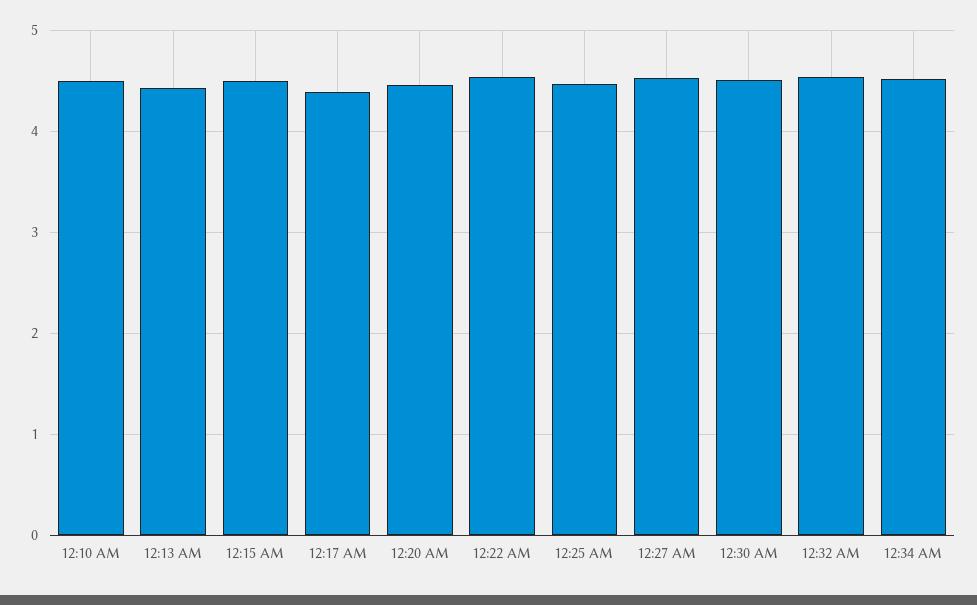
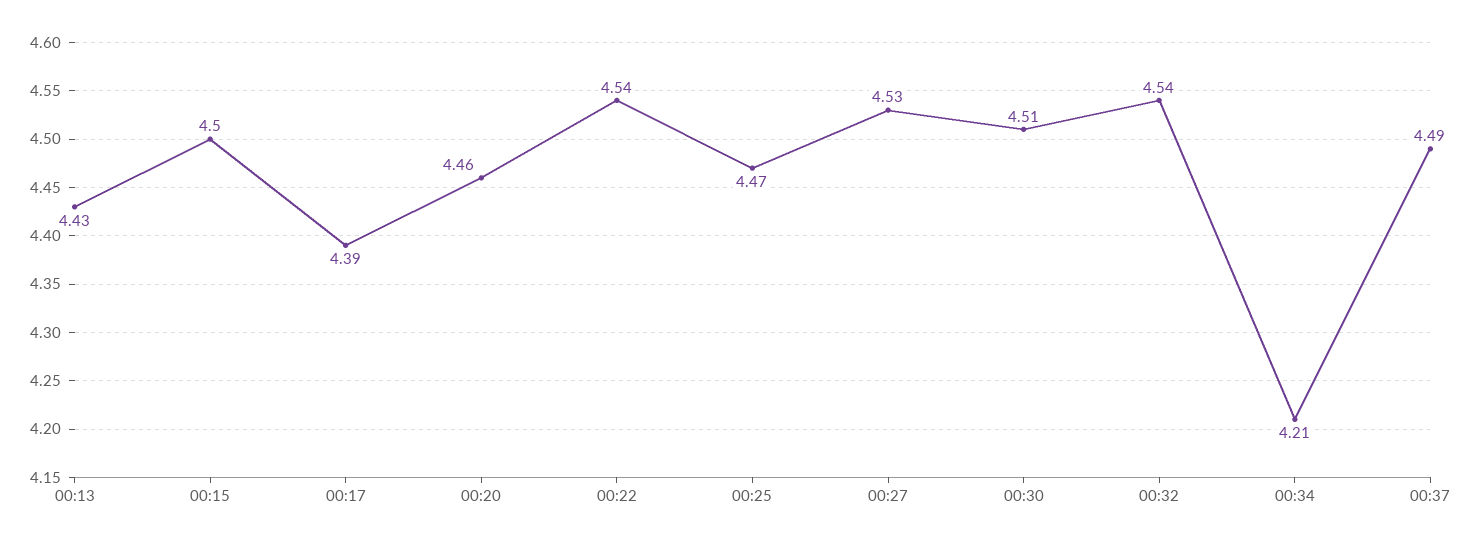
12:10 AM: 4.5 -> none
12:34 AM: 4.5 -> 4.21
00:37: none -> 4.49

